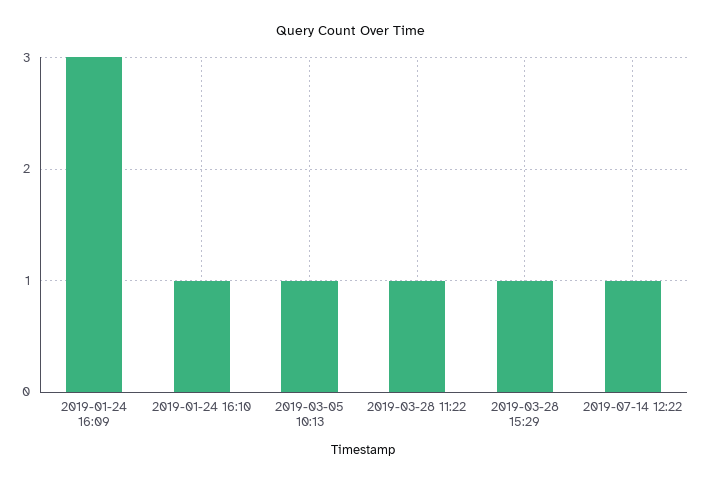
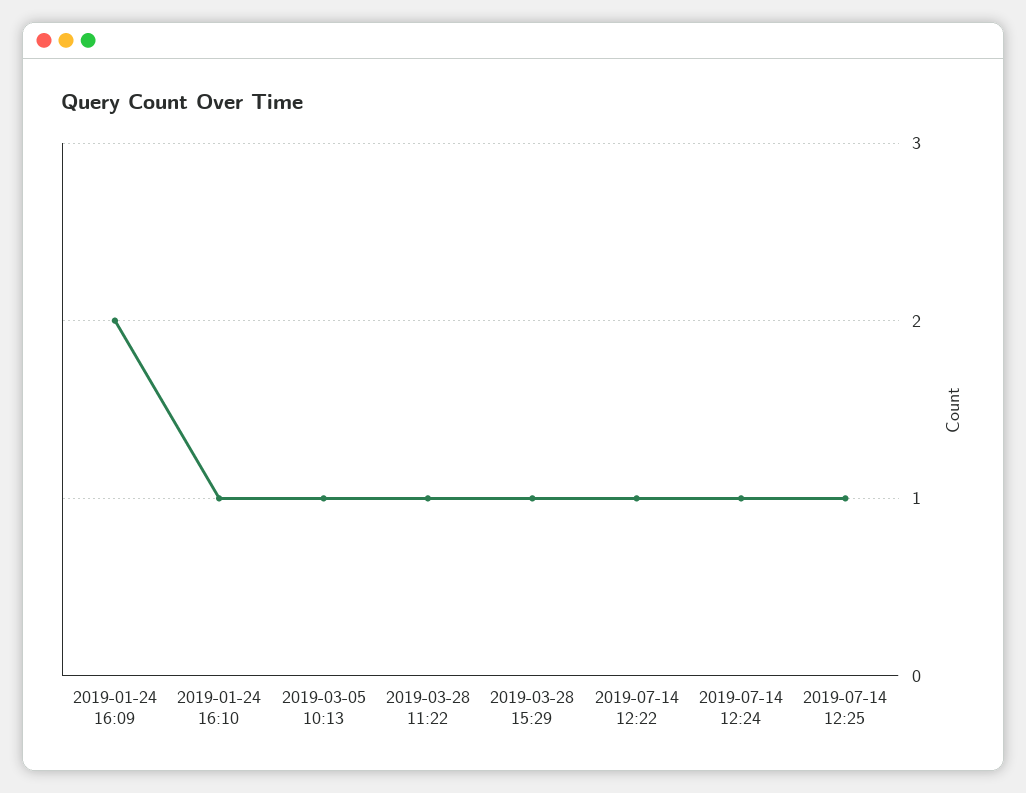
2019-01-24 16:09: 3 -> 2
2019-07-14 12:24: none -> 1
2019-07-14 12:25: none -> 1

